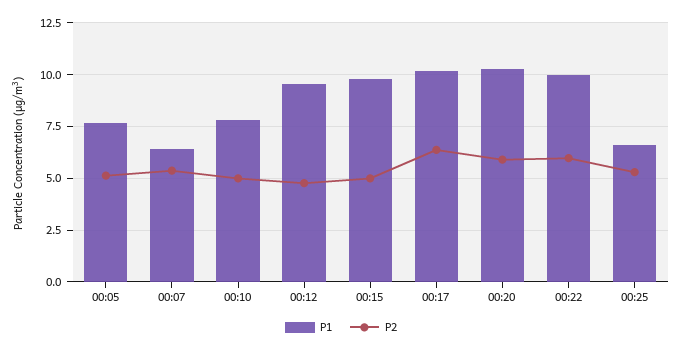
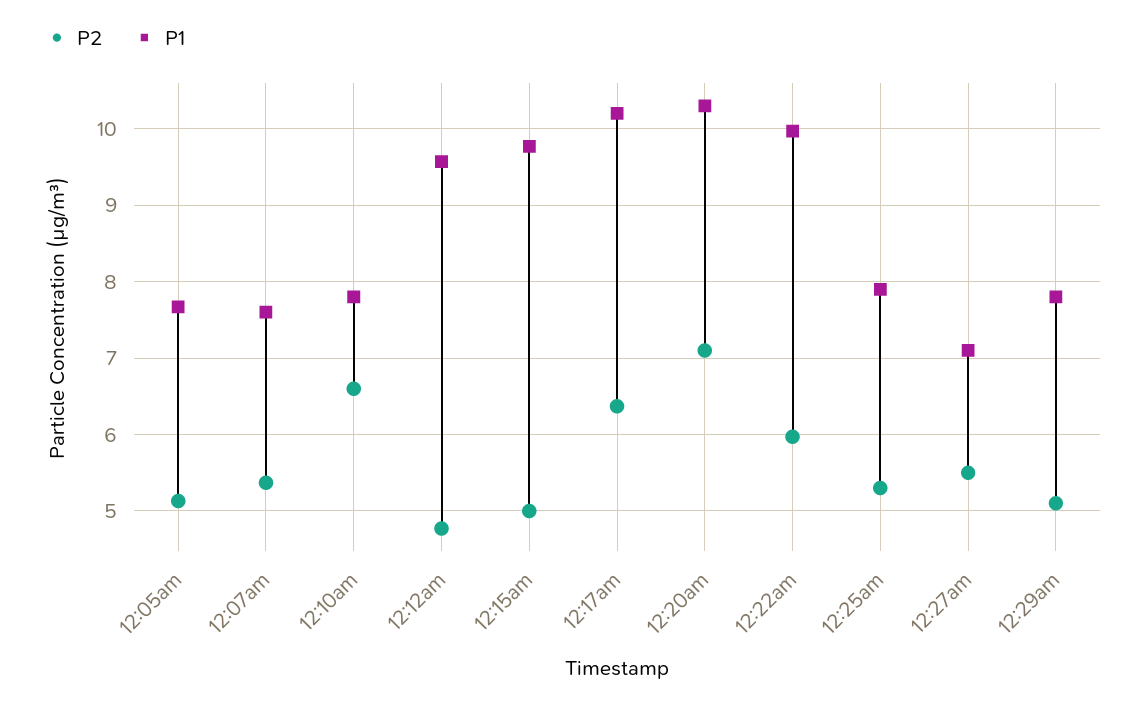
P1, 00:07: 6.5 -> 7.6
P2, 00:10: 5 -> 6.6
P2, 00:20: 6 -> 7.1
P1, 00:25: 6.5 -> 7.9
P2, 12:27am: none -> 5.5
P1, 12:27am: none -> 7.1
P2, 12:29am: none -> 5.1
P1, 12:29am: none -> 7.8

